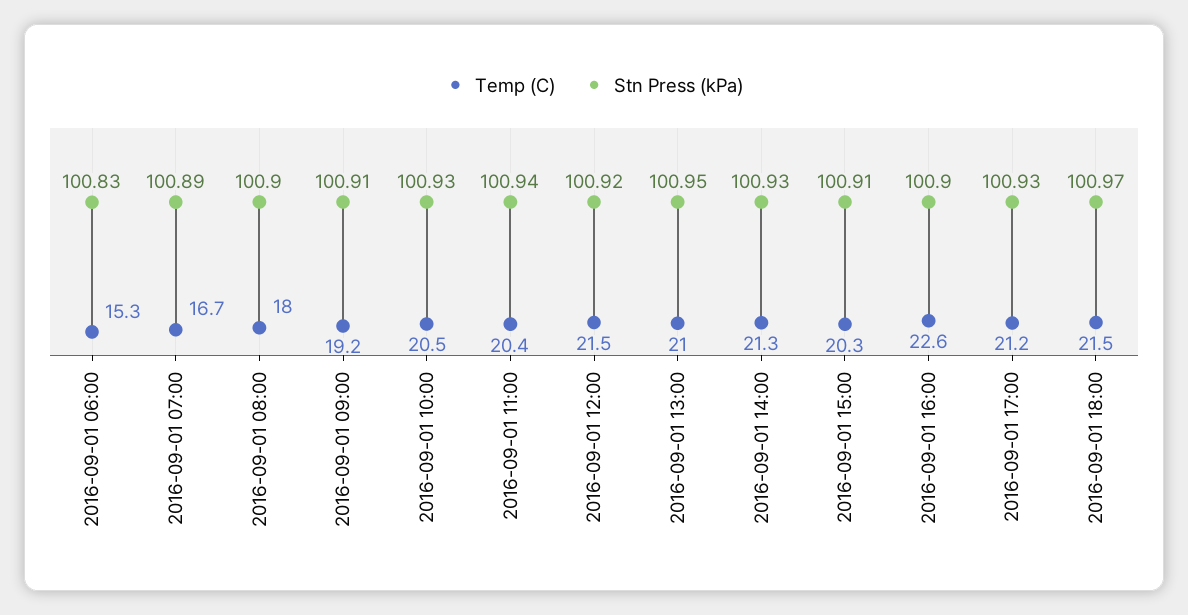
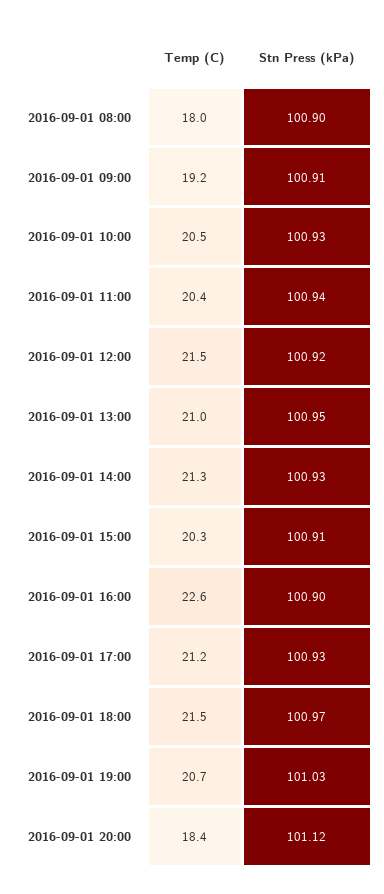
Temp (C), 2016-09-01 06:00: 15.3 -> none
Stn Press (kPa), 2016-09-01 06:00: 100.83 -> none
Temp (C), 2016-09-01 07:00: 16.7 -> none
Stn Press (kPa), 2016-09-01 07:00: 100.89 -> none
Temp (C), 2016-09-01 19:00: none -> 20.7
Stn Press (kPa), 2016-09-01 19:00: none -> 101.03
Temp (C), 2016-09-01 20:00: none -> 18.4
Stn Press (kPa), 2016-09-01 20:00: none -> 101.12

